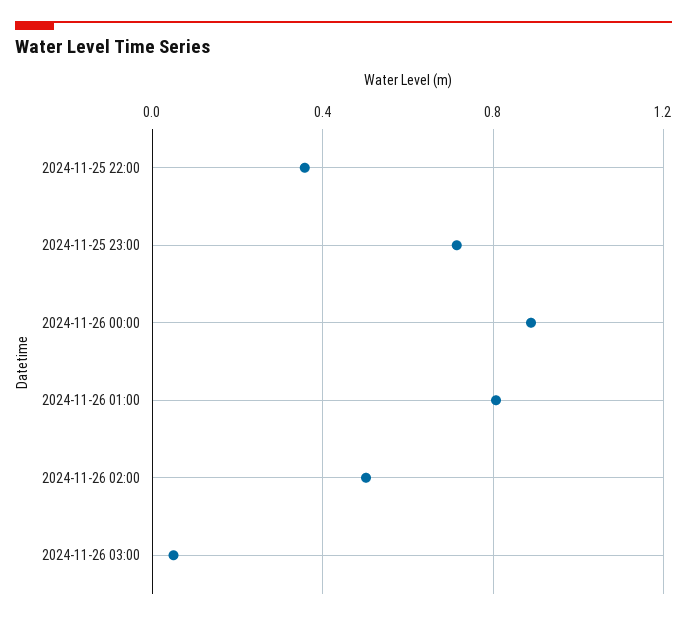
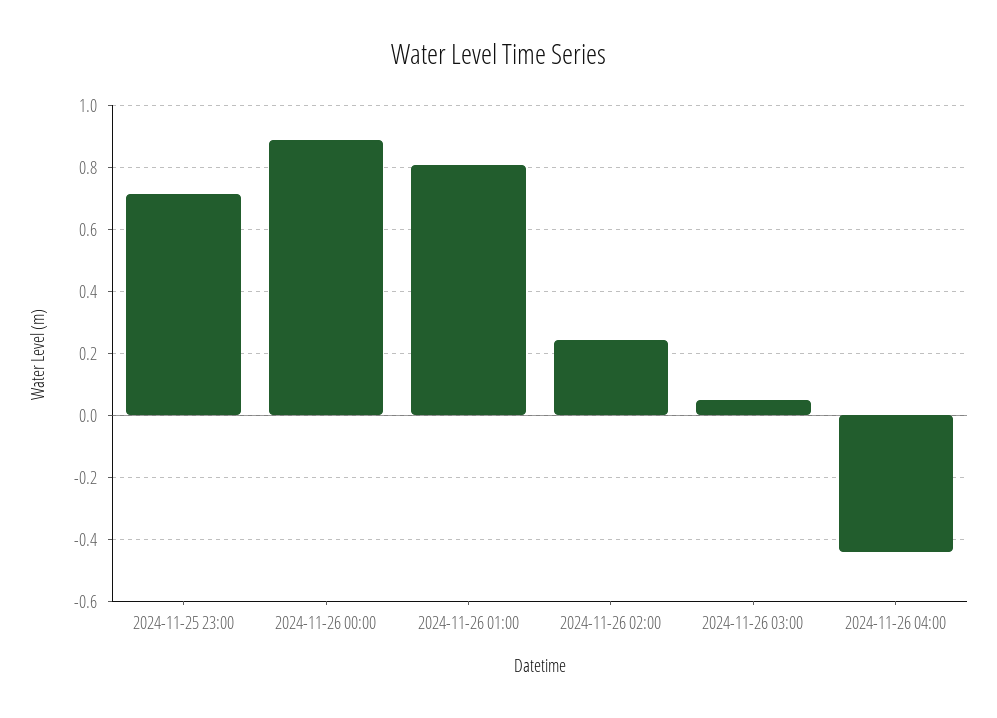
2024-11-25 22:00: 0.35 -> none
2024-11-26 02:00: 0.5 -> 0.24
2024-11-26 04:00: none -> -0.44

